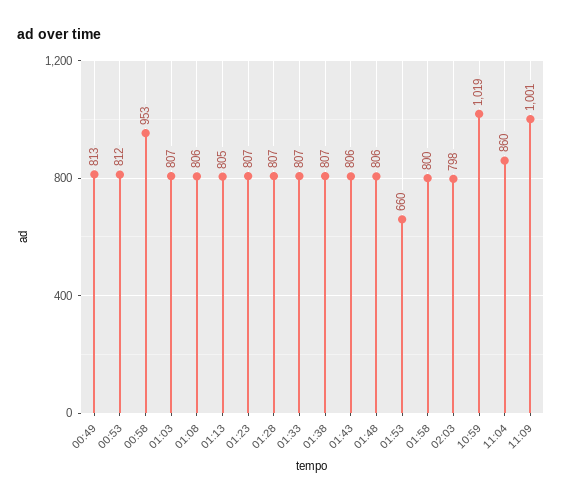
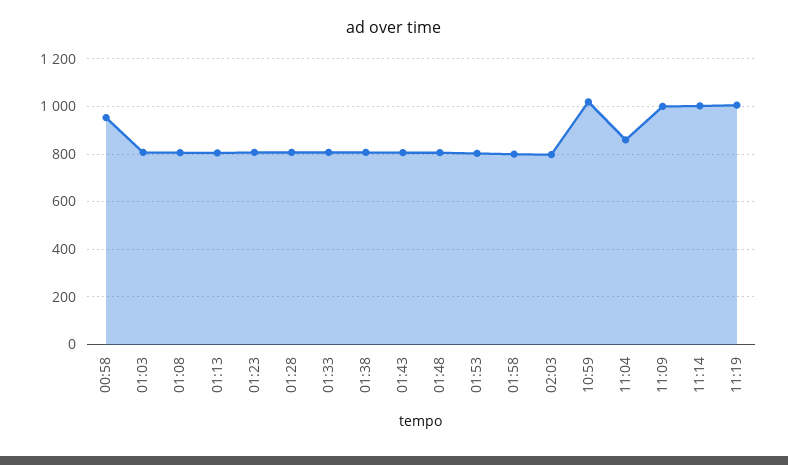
00:49: 813 -> none
00:53: 812 -> none
01:53: 660 -> 800
11:14: none -> 1000
11:19: none -> 1000

